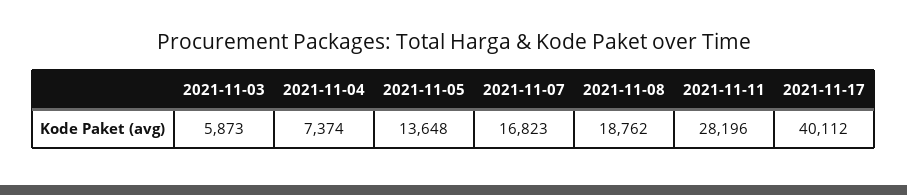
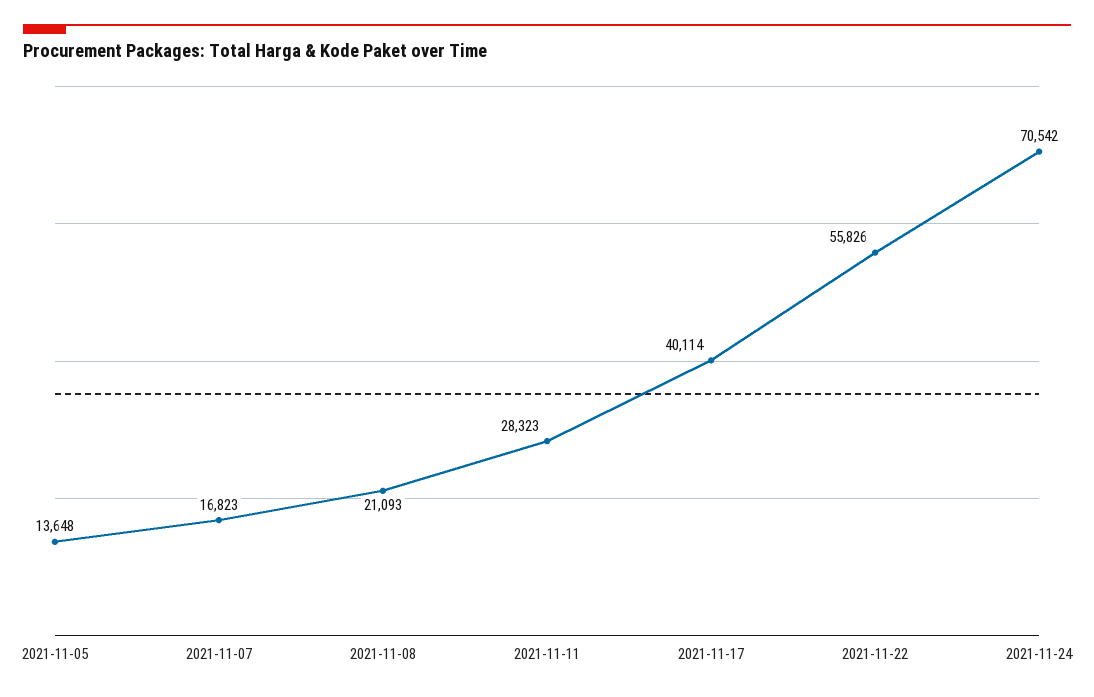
2021-11-03: 5873 -> none
2021-11-04: 7374 -> none
2021-11-08: 18762 -> 21093
2021-11-11: 28196 -> 28323
2021-11-17: 40112 -> 40114
2021-11-22: none -> 55826
2021-11-24: none -> 70542

